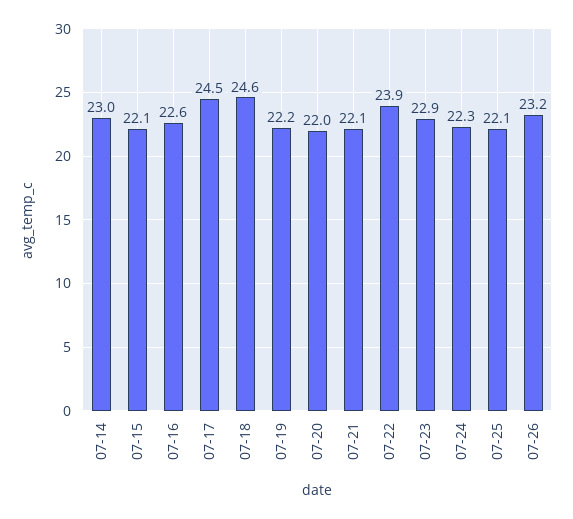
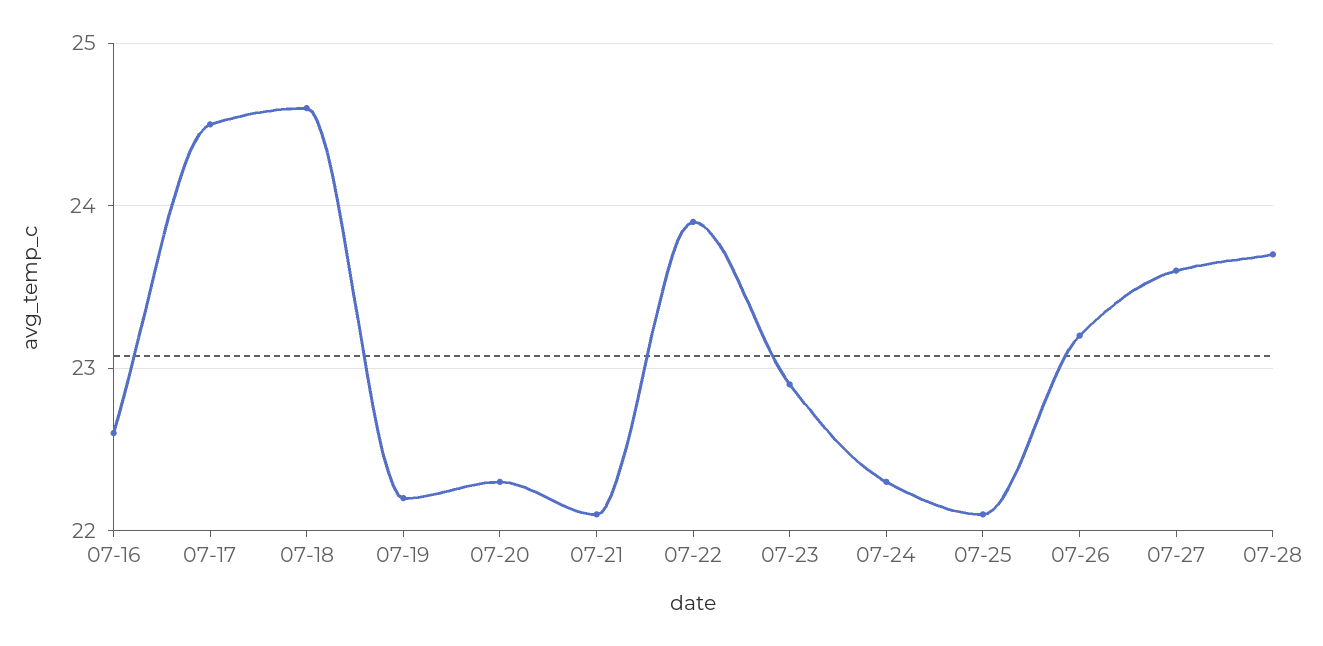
07-14: 23 -> none
07-15: 22.1 -> none
07-20: 22 -> 22.3
07-27: none -> 23.6
07-28: none -> 23.7

